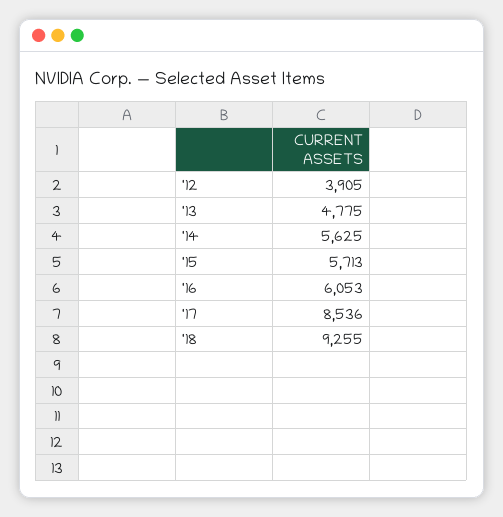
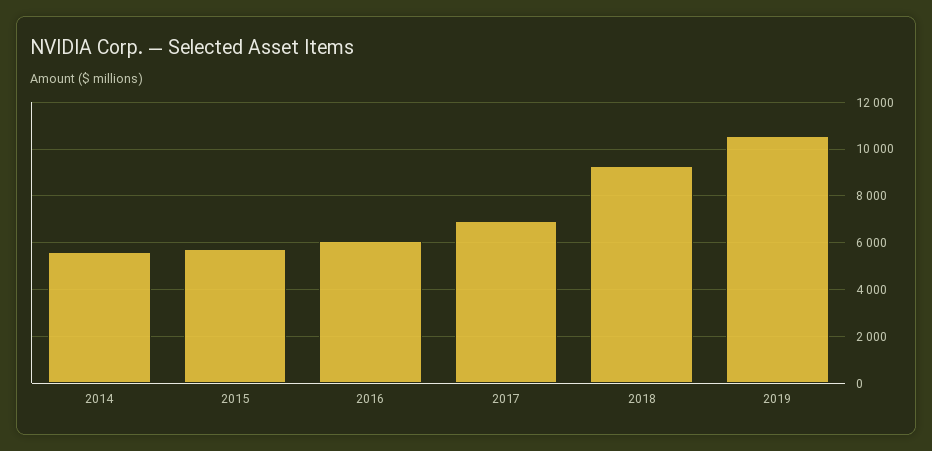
'12: 3905 -> none
'13: 4775 -> none
'17: 8536 -> 7000
2019: none -> 10500

